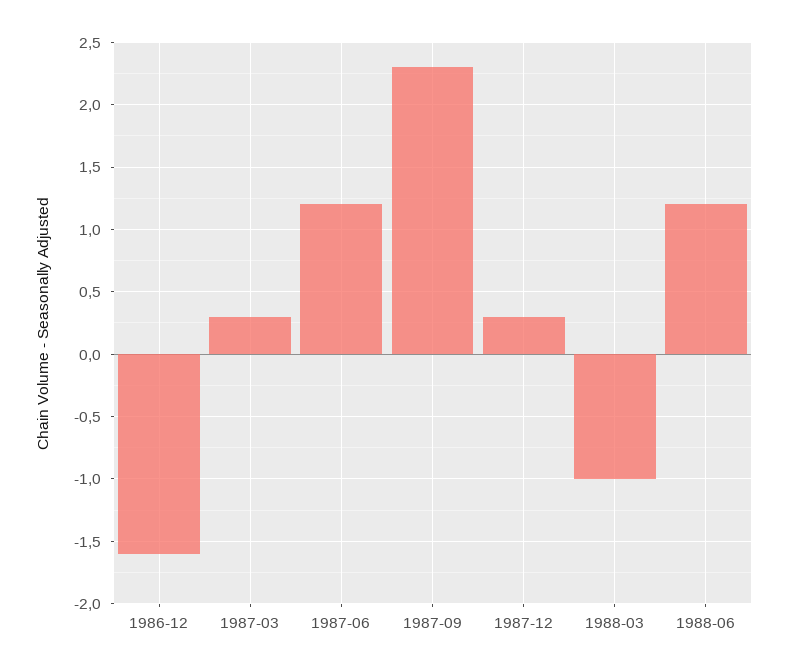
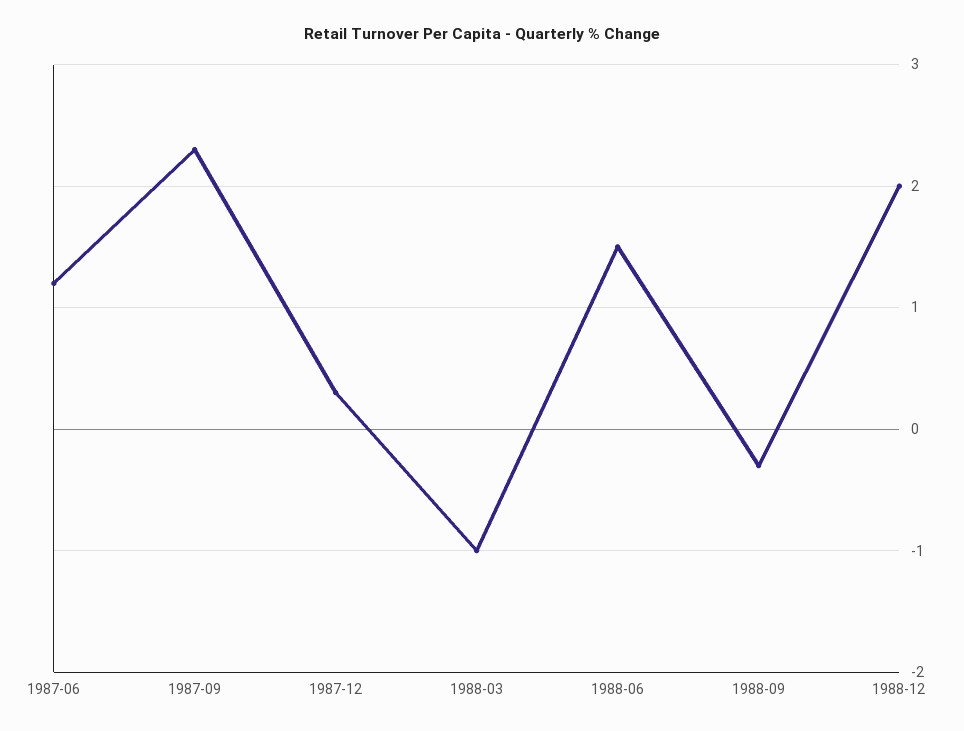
1986-12: -1.6 -> none
1987-03: 0.3 -> none
1988-06: 1.2 -> 1.5
1988-09: none -> -0.3
1988-12: none -> 2

